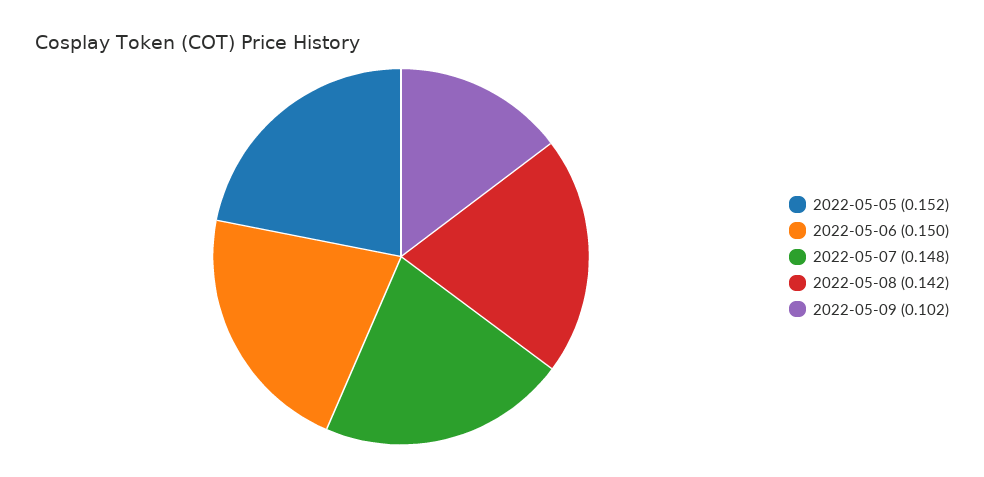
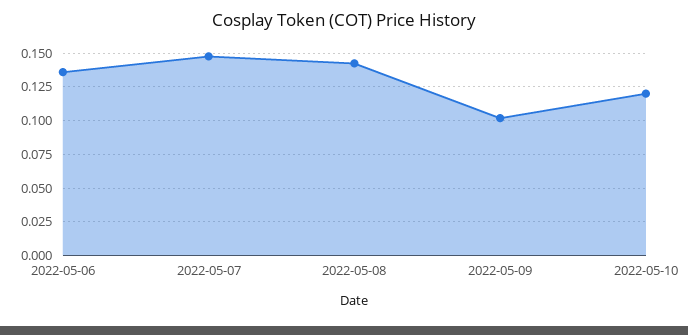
2022-05-05: 0.152 -> none
2022-05-06: 0.15 -> 0.135
2022-05-10: none -> 0.12

